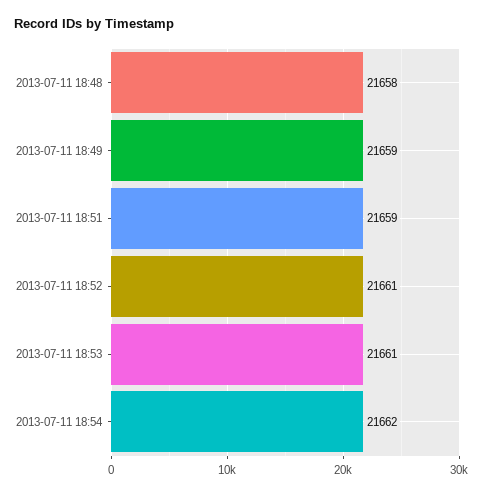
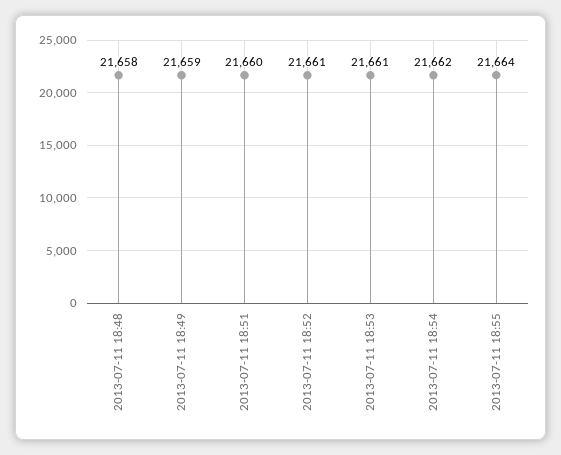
2013-07-11 18:51: 21659 -> 21660
2013-07-11 18:55: none -> 21664

